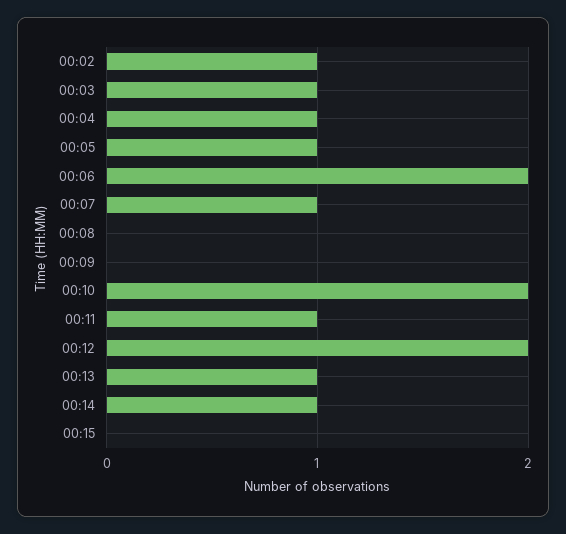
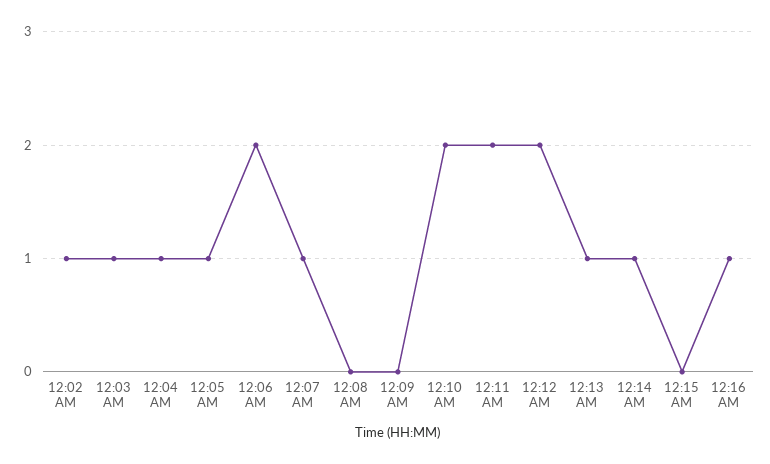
00:11: 1 -> 2
12:16 AM: none -> 1

